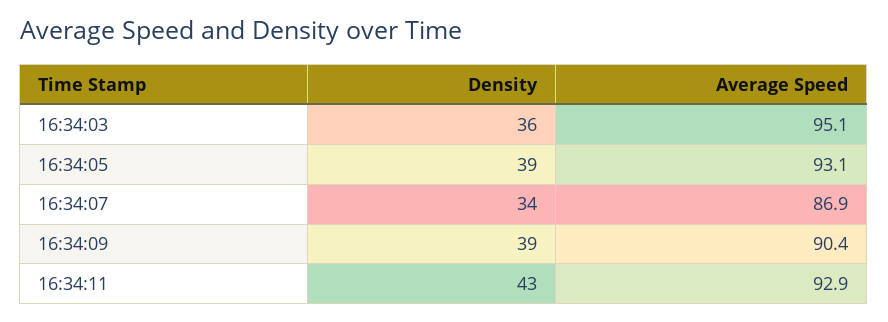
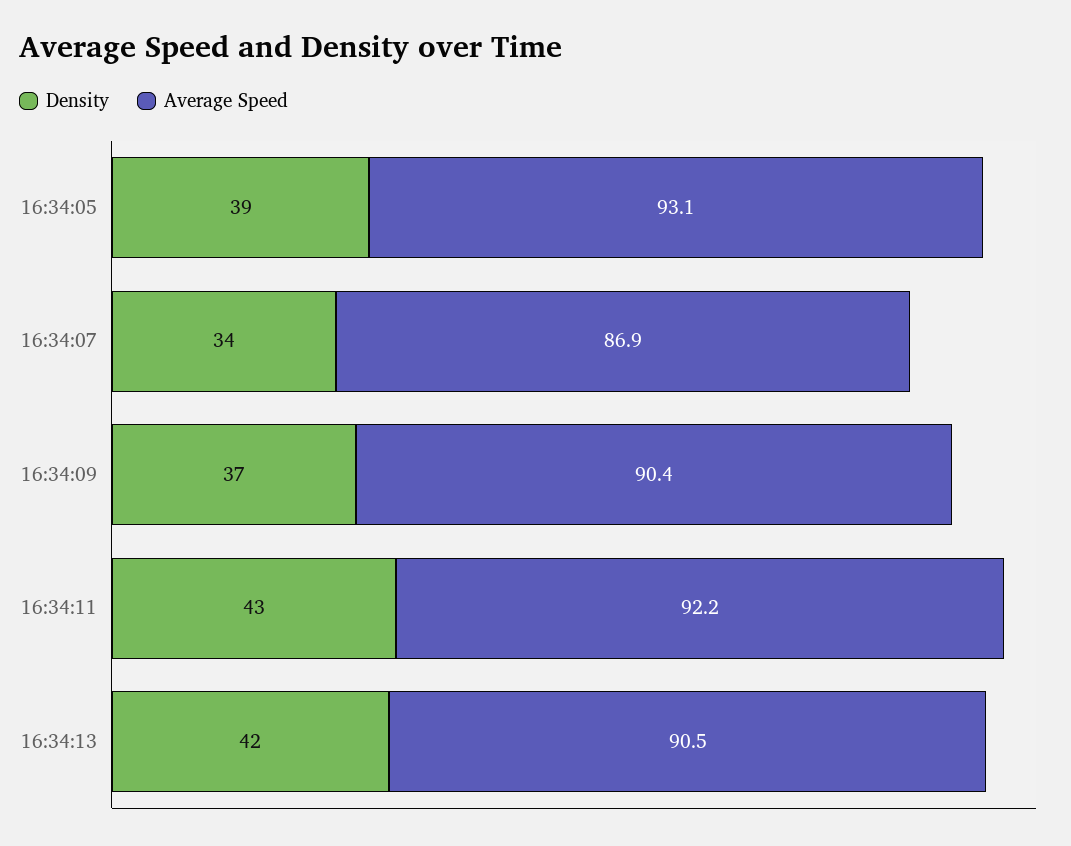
Density, 16:34:03: 36 -> none
Average Speed, 16:34:03: 95.1 -> none
Density, 16:34:09: 39 -> 37
Average Speed, 16:34:11: 92.9 -> 92.2
Density, 16:34:13: none -> 42
Average Speed, 16:34:13: none -> 90.5

